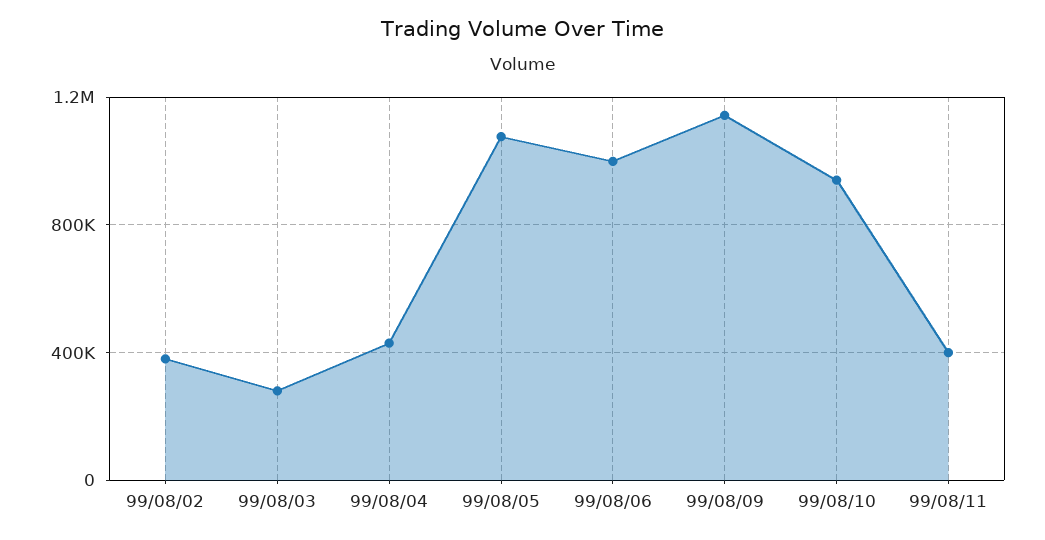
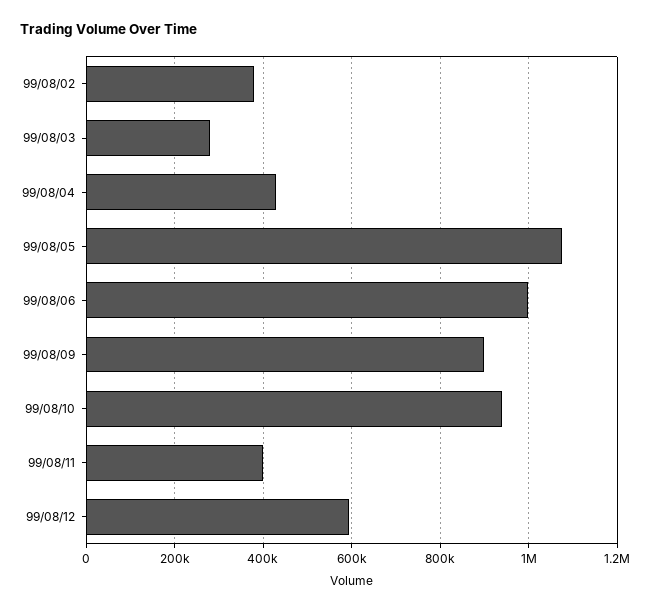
99/08/09: 1150000 -> 900000
99/08/12: none -> 600000

